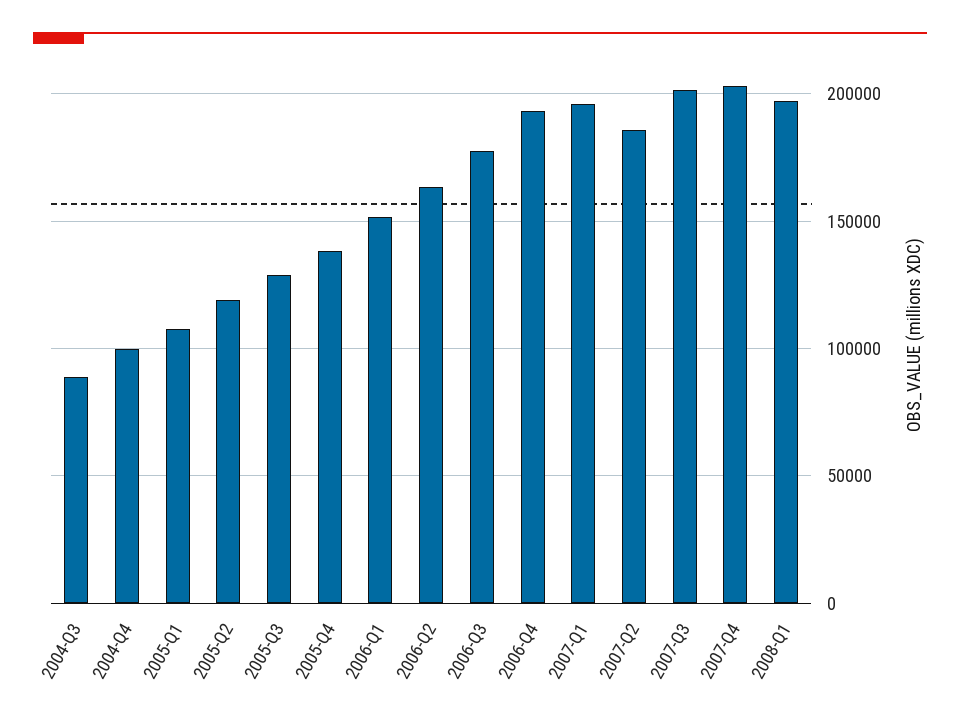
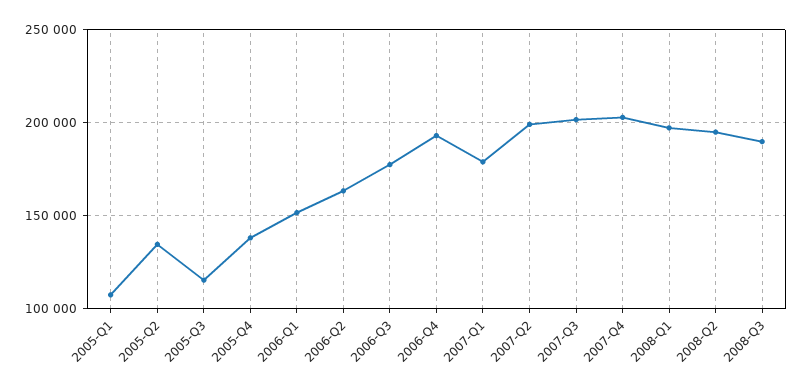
2004-Q3: 90000 -> none
2004-Q4: 100000 -> none
2005-Q2: 120000 -> 135000
2005-Q3: 130000 -> 115000
2007-Q1: 195000 -> 180000
2007-Q2: 185000 -> 200000
2008-Q2: none -> 195000
2008-Q3: none -> 190000

